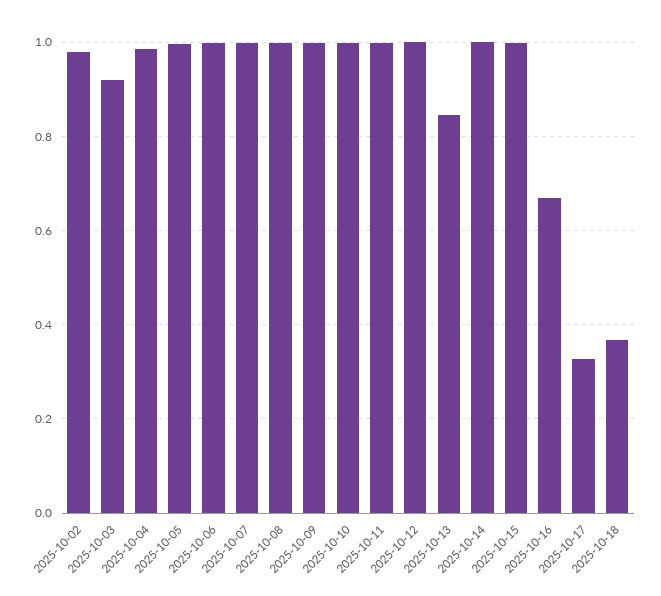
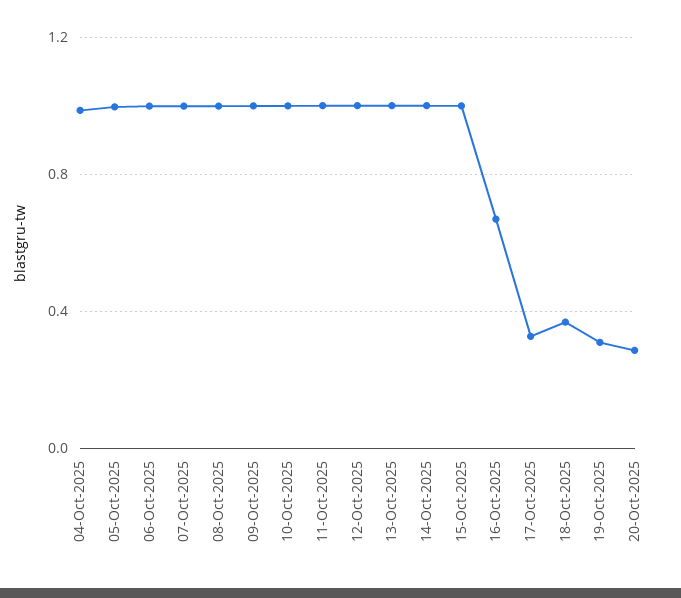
2025-10-02: 0.98 -> none
2025-10-03: 0.92 -> none
2025-10-13: 0.84 -> 1
19-Oct-2025: none -> 0.3
20-Oct-2025: none -> 0.3

